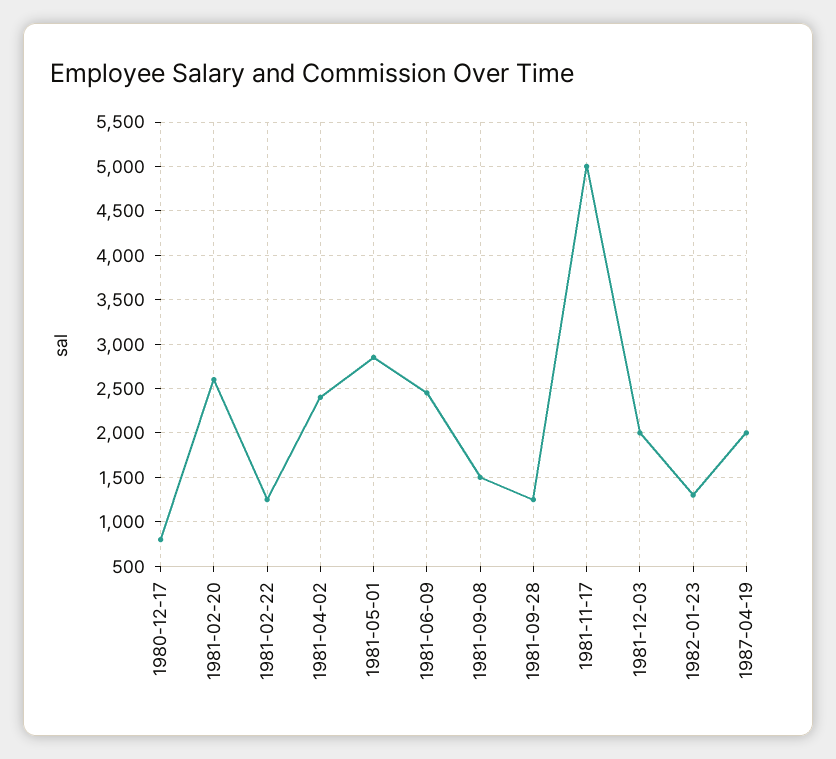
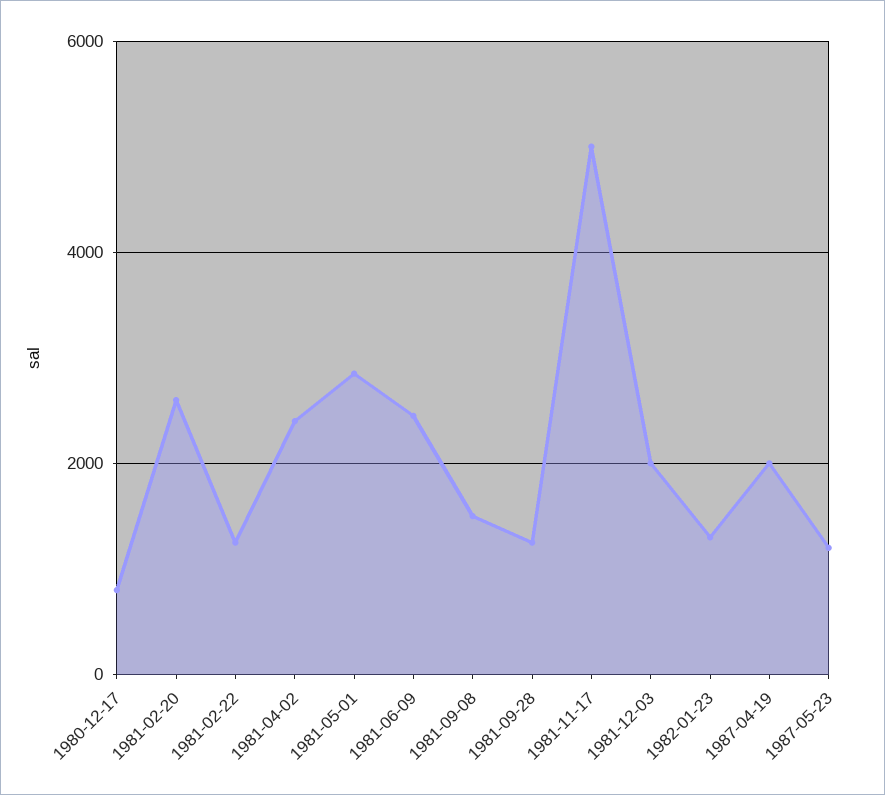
1987-05-23: none -> 1200

